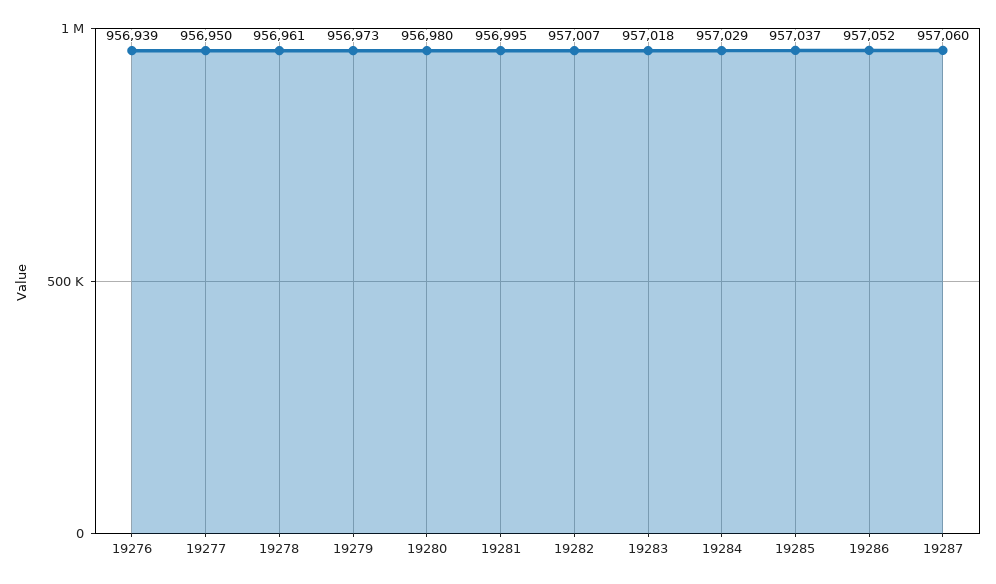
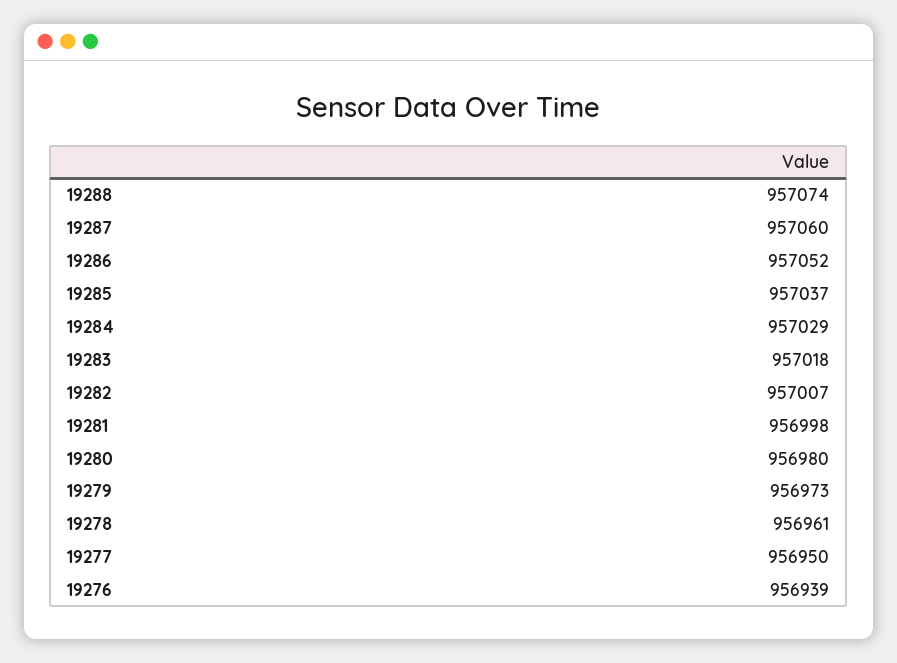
19281: 956995 -> 956998
19288: none -> 957074

